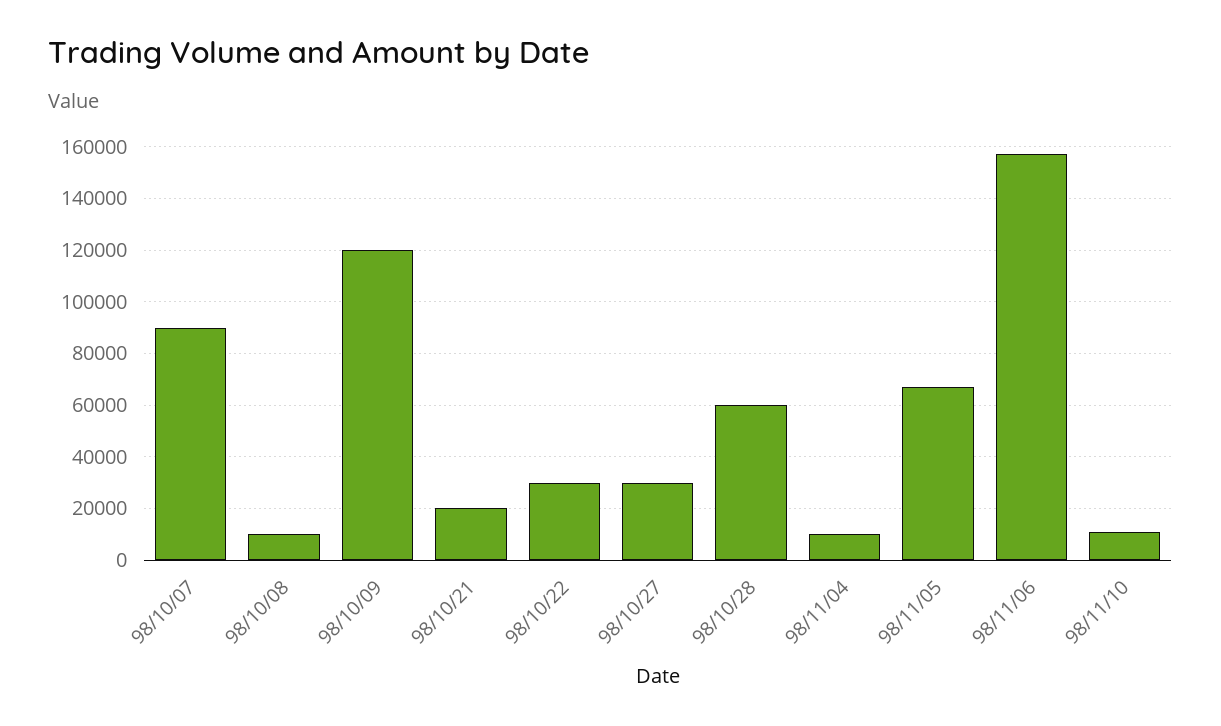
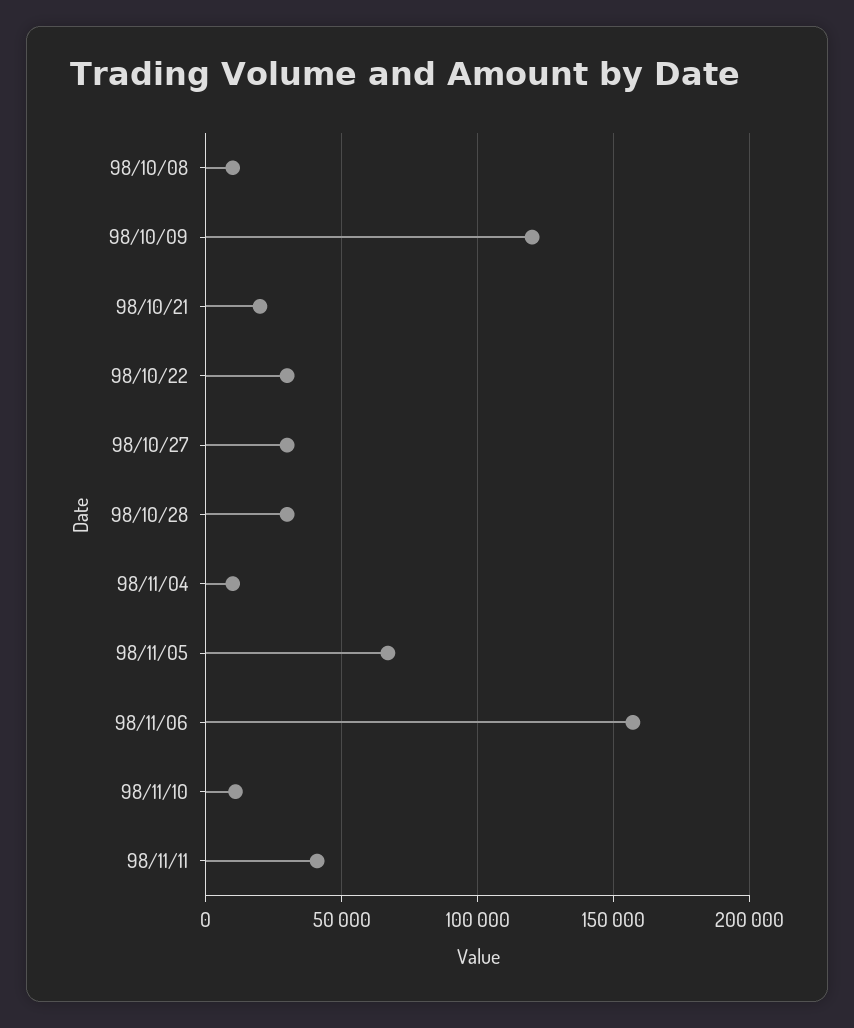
98/10/07: 90000 -> none
98/10/28: 60000 -> 30000
98/11/11: none -> 40000

